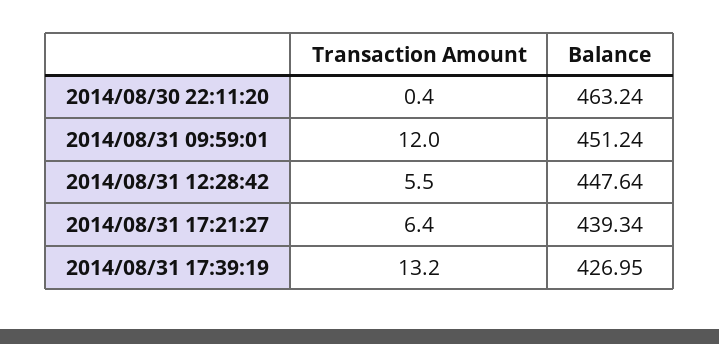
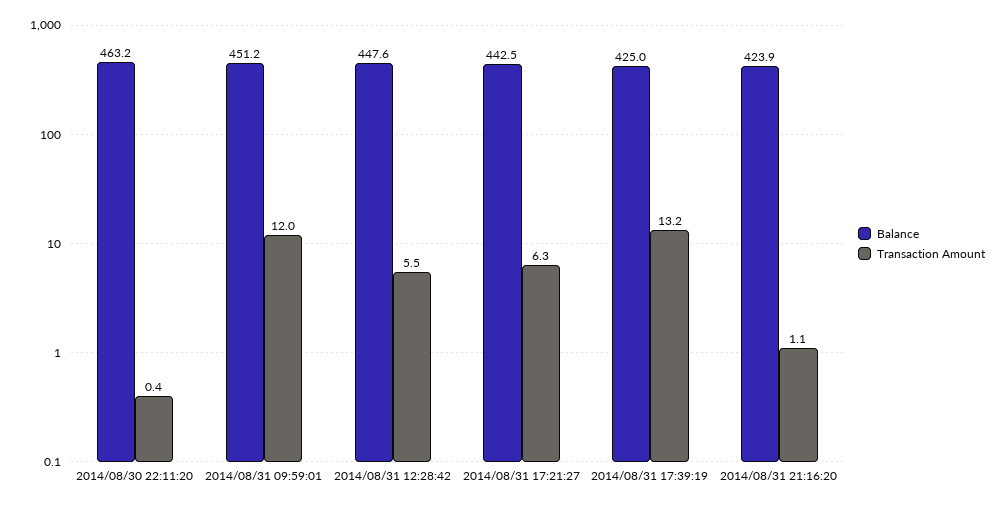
Transaction Amount, 2014/08/31 17:21:27: 6.4 -> 6.3
Balance, 2014/08/31 17:21:27: 439.34 -> 442.5
Balance, 2014/08/31 17:39:19: 426.95 -> 425
Balance, 2014/08/31 21:16:20: none -> 423.9
Transaction Amount, 2014/08/31 21:16:20: none -> 1.1

